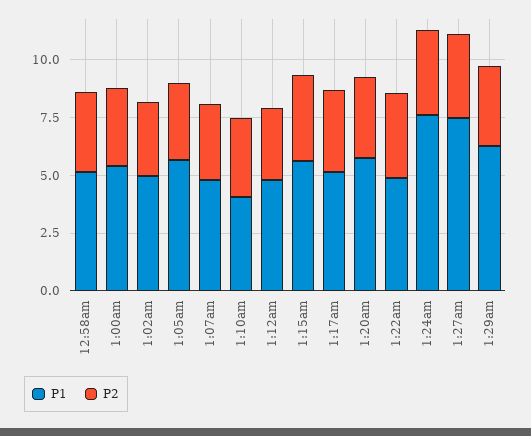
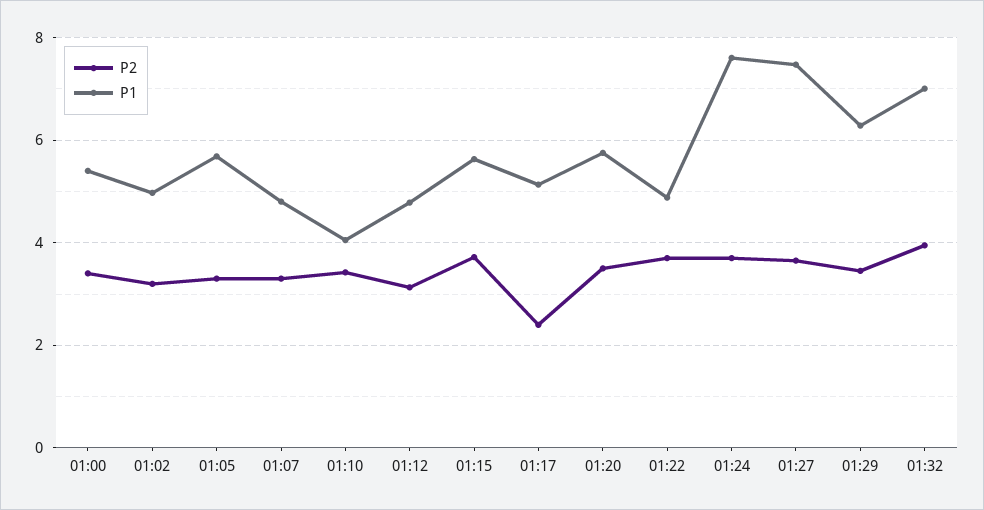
P1, 12:58am: 5 -> none
P2, 12:58am: 3.5 -> none
P2, 1:17am: 3.5 -> 2.4
P2, 01:32: none -> 4
P1, 01:32: none -> 7

